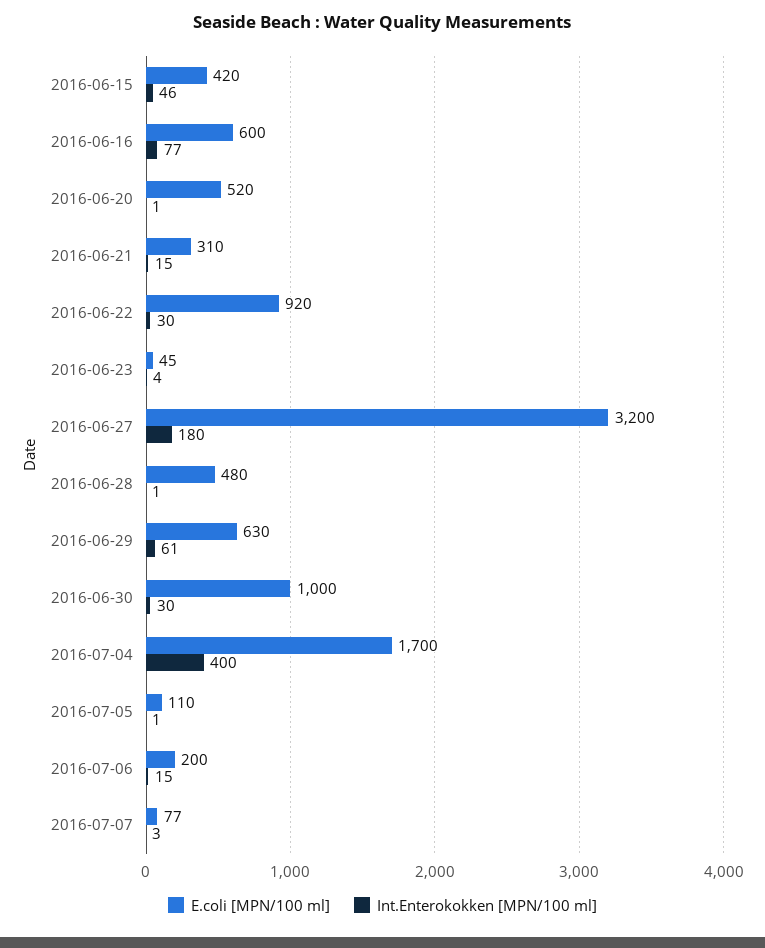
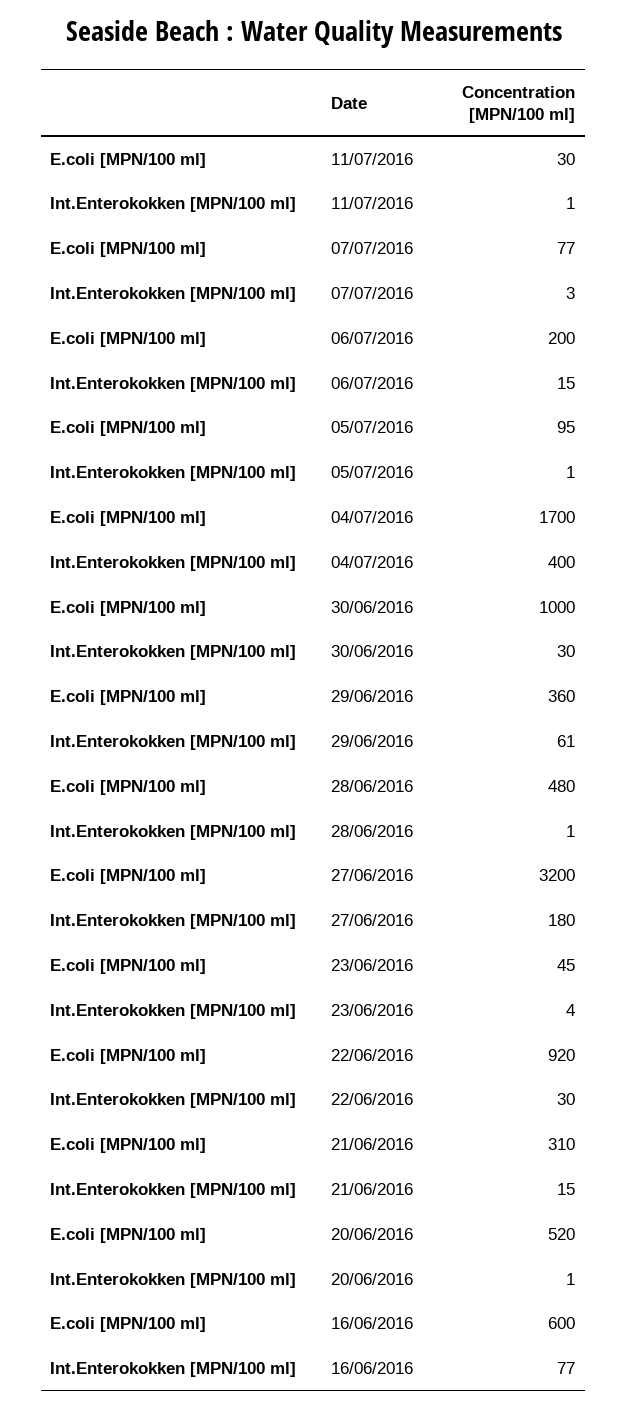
E.coli [MPN/100 ml], 2016-06-15: 420 -> none
Int.Enterokokken [MPN/100 ml], 2016-06-15: 46 -> none
E.coli [MPN/100 ml], 2016-06-29: 630 -> 360
E.coli [MPN/100 ml], 2016-07-05: 110 -> 95
E.coli [MPN/100 ml], 11/07/2016: none -> 30
Int.Enterokokken [MPN/100 ml], 11/07/2016: none -> 1

